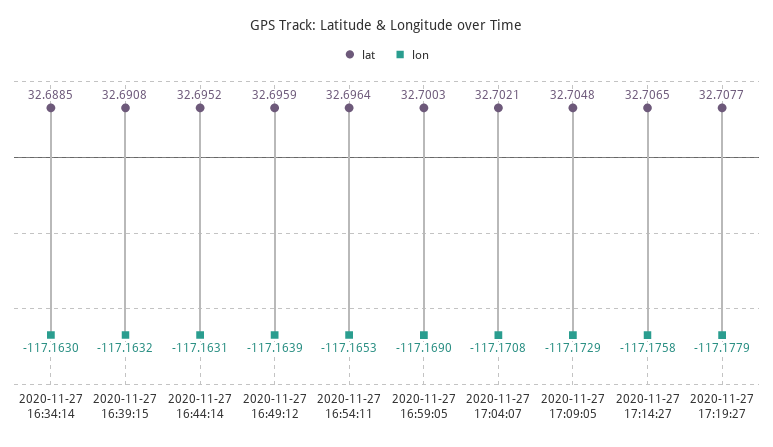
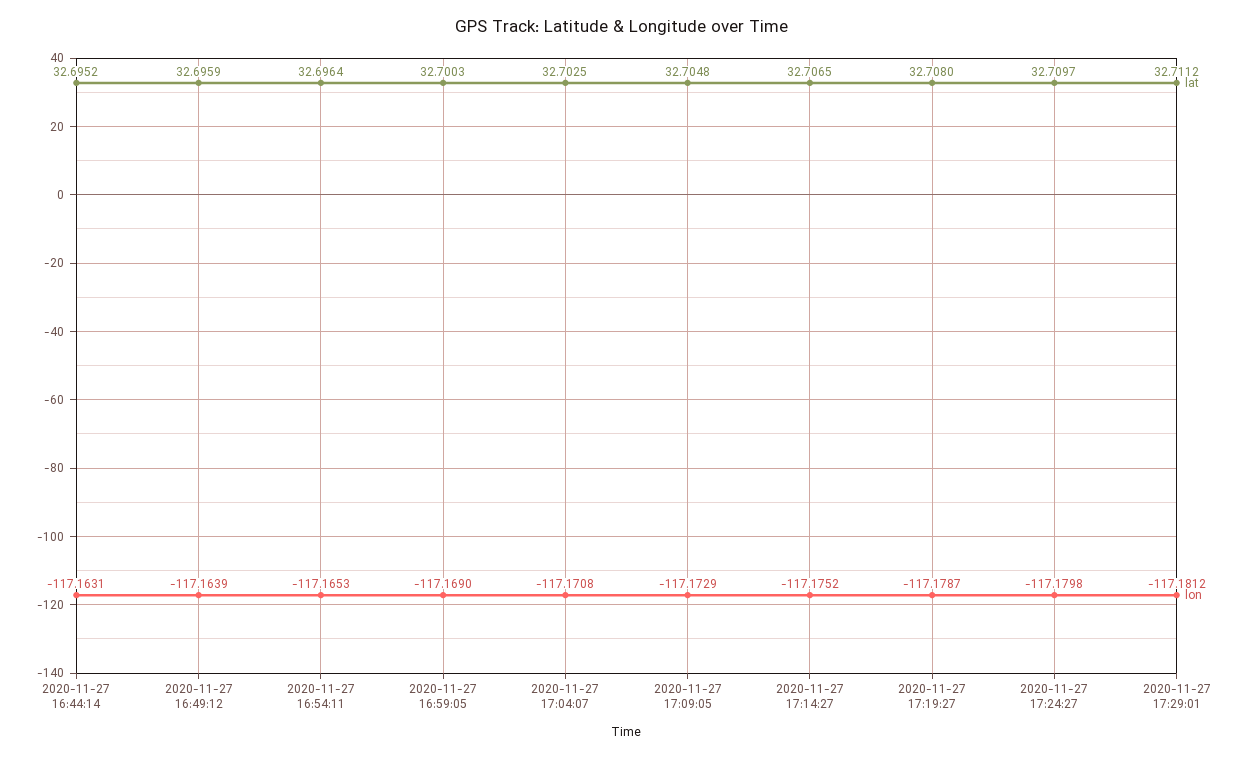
lat, 2020-11-27 16:34:14: 32.6885 -> none
lon, 2020-11-27 16:34:14: -117.163 -> none
lat, 2020-11-27 16:39:15: 32.6908 -> none
lon, 2020-11-27 16:39:15: -117.1632 -> none
lat, 2020-11-27 17:04:07: 32.7021 -> 32.7025
lon, 2020-11-27 17:14:27: -117.1758 -> -117.1752
lat, 2020-11-27 17:19:27: 32.7077 -> 32.708
lon, 2020-11-27 17:19:27: -117.1779 -> -117.1787
lat, 2020-11-27 17:24:27: none -> 32.7097
lon, 2020-11-27 17:24:27: none -> -117.1798
lat, 2020-11-27 17:29:01: none -> 32.7112
lon, 2020-11-27 17:29:01: none -> -117.1812

